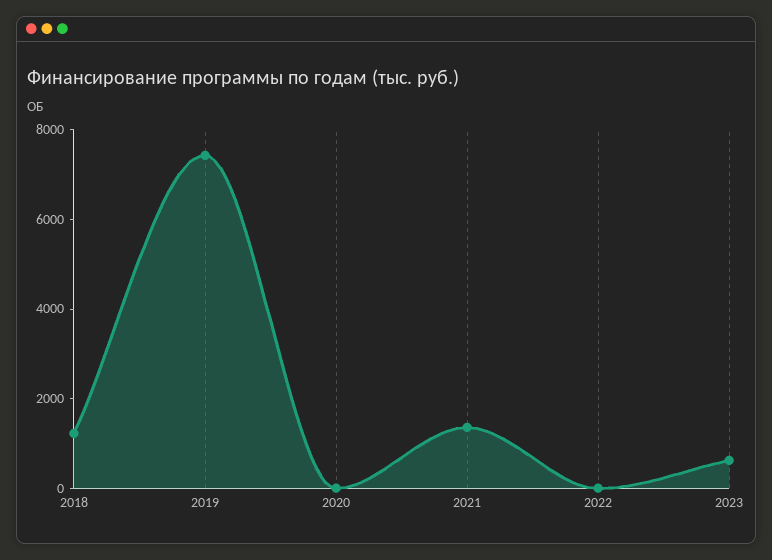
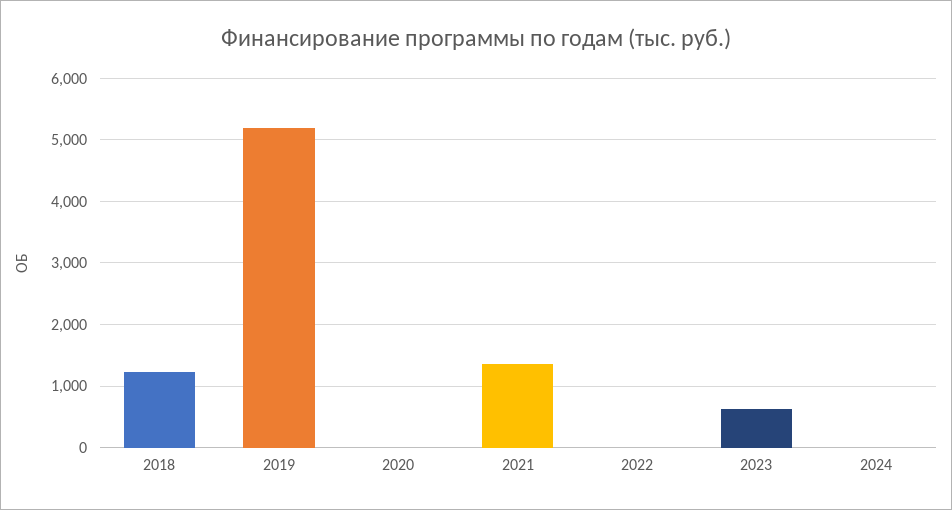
2019: 7500 -> 5200
2024: none -> 0

